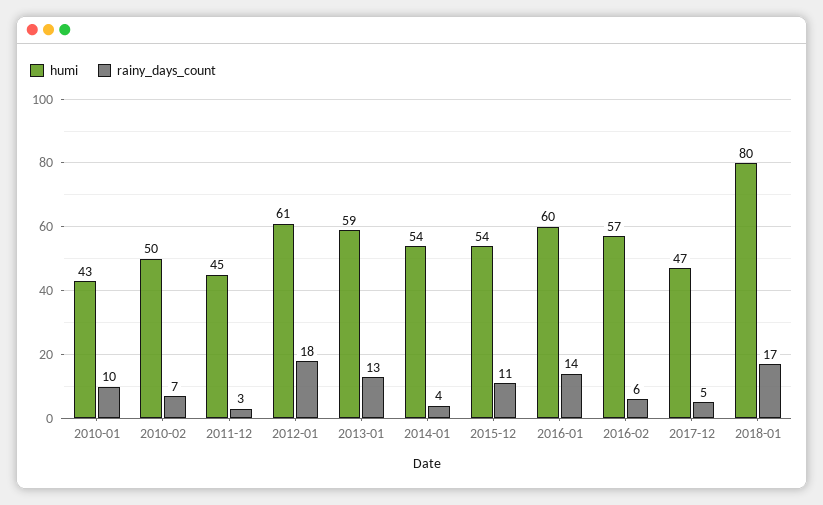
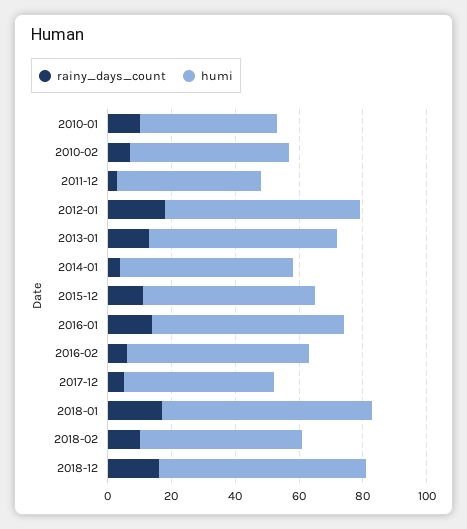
humi, 2018-01: 80 -> 65
rainy_days_count, 2018-02: none -> 10
humi, 2018-02: none -> 50
rainy_days_count, 2018-12: none -> 15
humi, 2018-12: none -> 65

